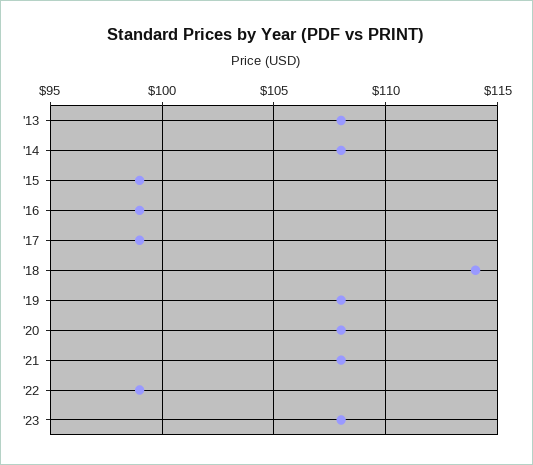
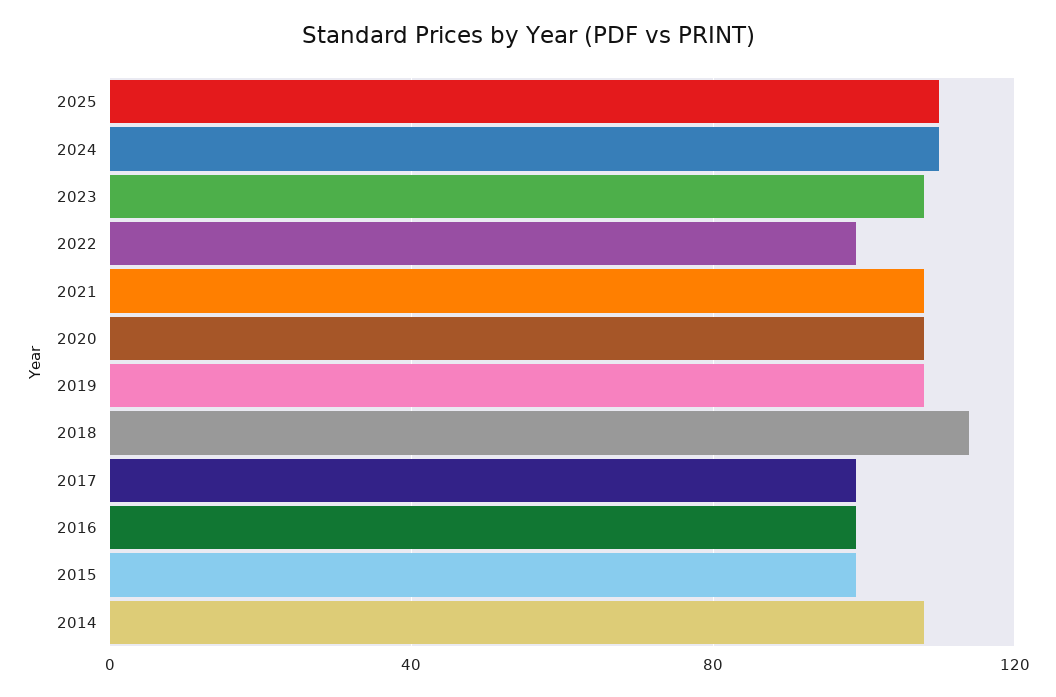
'13: 108 -> none
2025: none -> 110
2024: none -> 110

